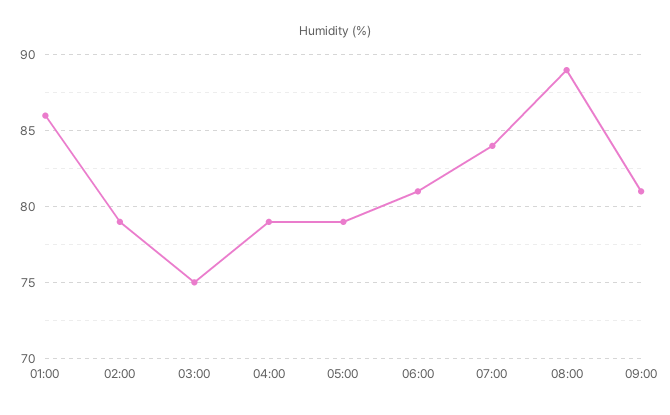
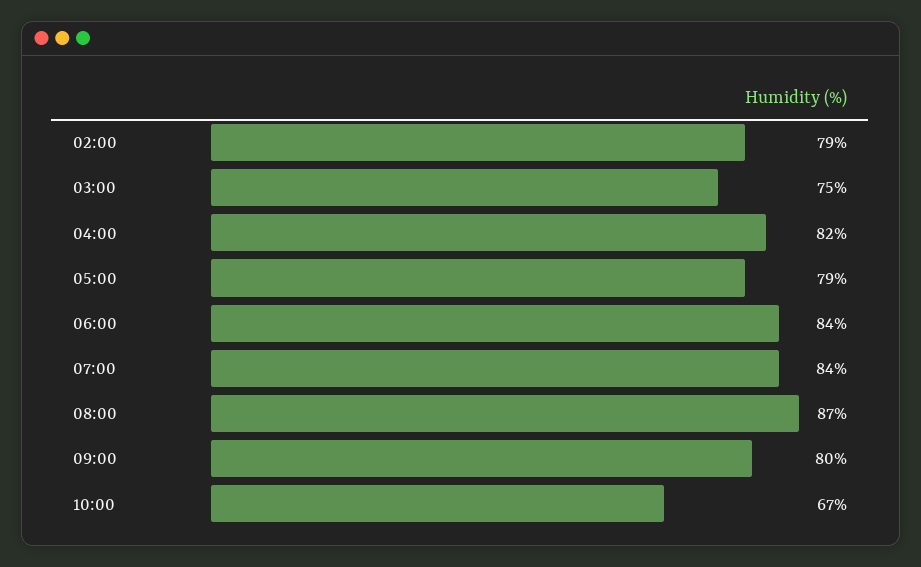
01:00: 86 -> none
04:00: 79 -> 82
06:00: 81 -> 84
08:00: 89 -> 87
09:00: 81 -> 80
10:00: none -> 67

